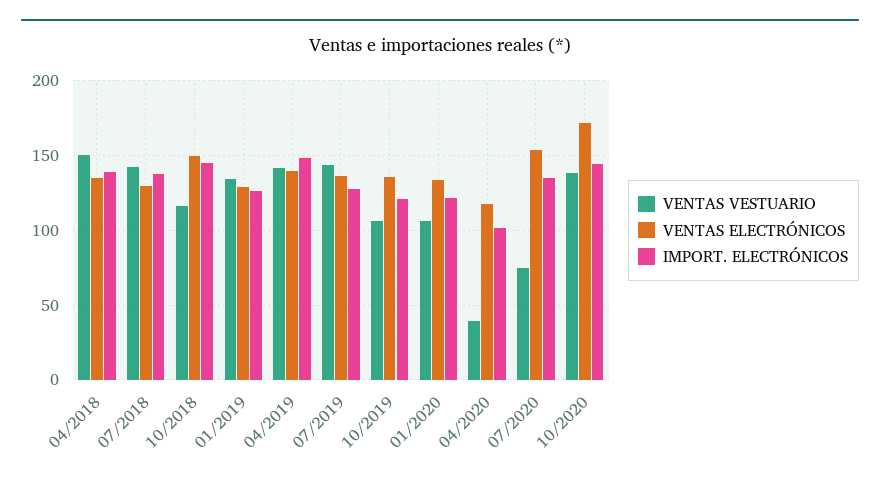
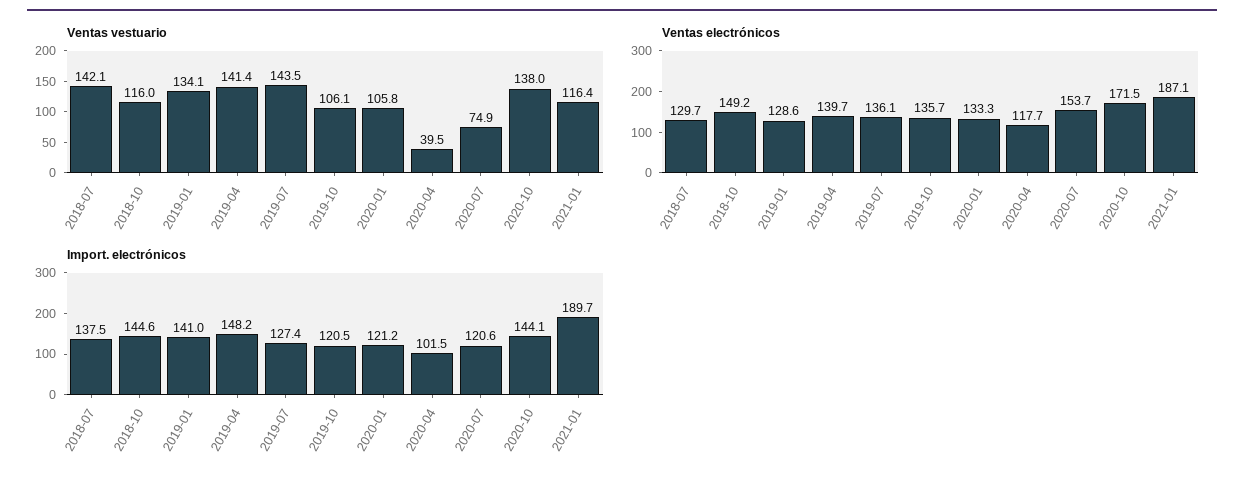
VENTAS VESTUARIO, 04/2018: 150 -> none
VENTAS ELECTRÓNICOS, 04/2018: 135 -> none
IMPORT. ELECTRÓNICOS, 04/2018: 140 -> none
IMPORT. ELECTRÓNICOS, 01/2019: 125 -> 141
IMPORT. ELECTRÓNICOS, 07/2020: 135 -> 120.6
VENTAS VESTUARIO, 2021-01: none -> 116.4
VENTAS ELECTRÓNICOS, 2021-01: none -> 187.1
IMPORT. ELECTRÓNICOS, 2021-01: none -> 189.7

